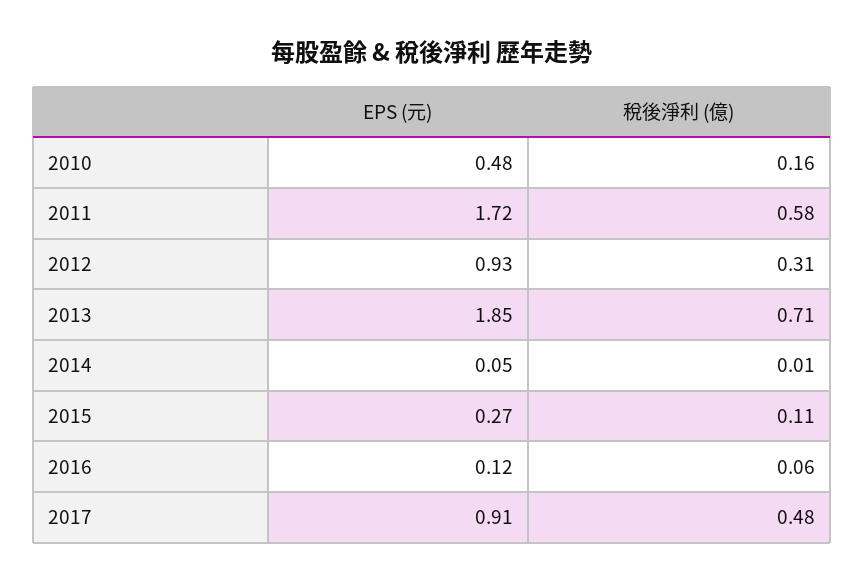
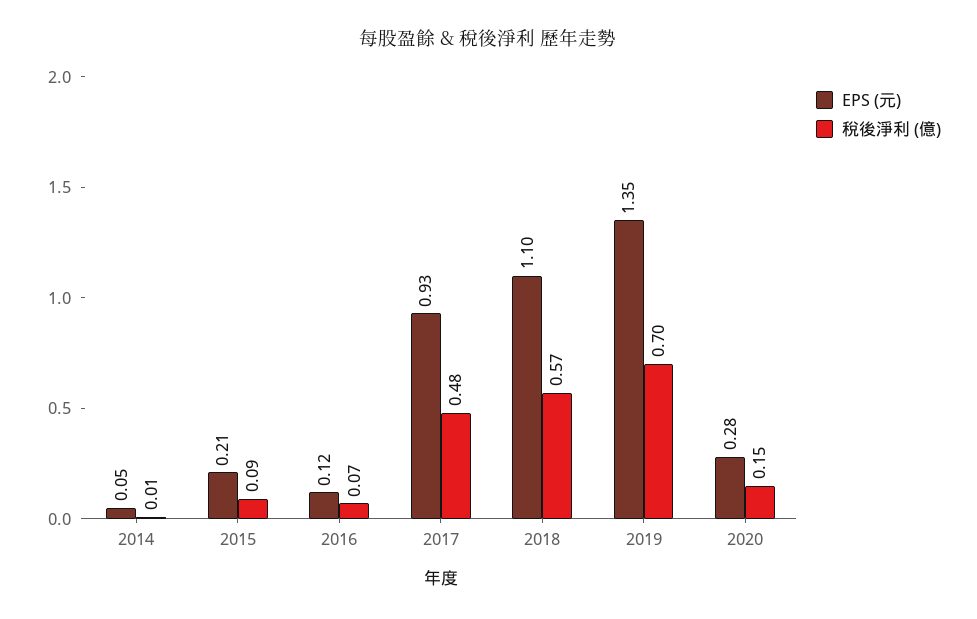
EPS (元), 2010: 0.48 -> none
稅後淨利 (億), 2010: 0.16 -> none
EPS (元), 2011: 1.72 -> none
稅後淨利 (億), 2011: 0.58 -> none
EPS (元), 2012: 0.93 -> none
稅後淨利 (億), 2012: 0.31 -> none
EPS (元), 2013: 1.85 -> none
稅後淨利 (億), 2013: 0.71 -> none
EPS (元), 2015: 0.27 -> 0.21
稅後淨利 (億), 2015: 0.11 -> 0.09
稅後淨利 (億), 2016: 0.06 -> 0.07
EPS (元), 2017: 0.91 -> 0.93
EPS (元), 2018: none -> 1.1
稅後淨利 (億), 2018: none -> 0.57
EPS (元), 2019: none -> 1.35
稅後淨利 (億), 2019: none -> 0.7
EPS (元), 2020: none -> 0.28
稅後淨利 (億), 2020: none -> 0.15

